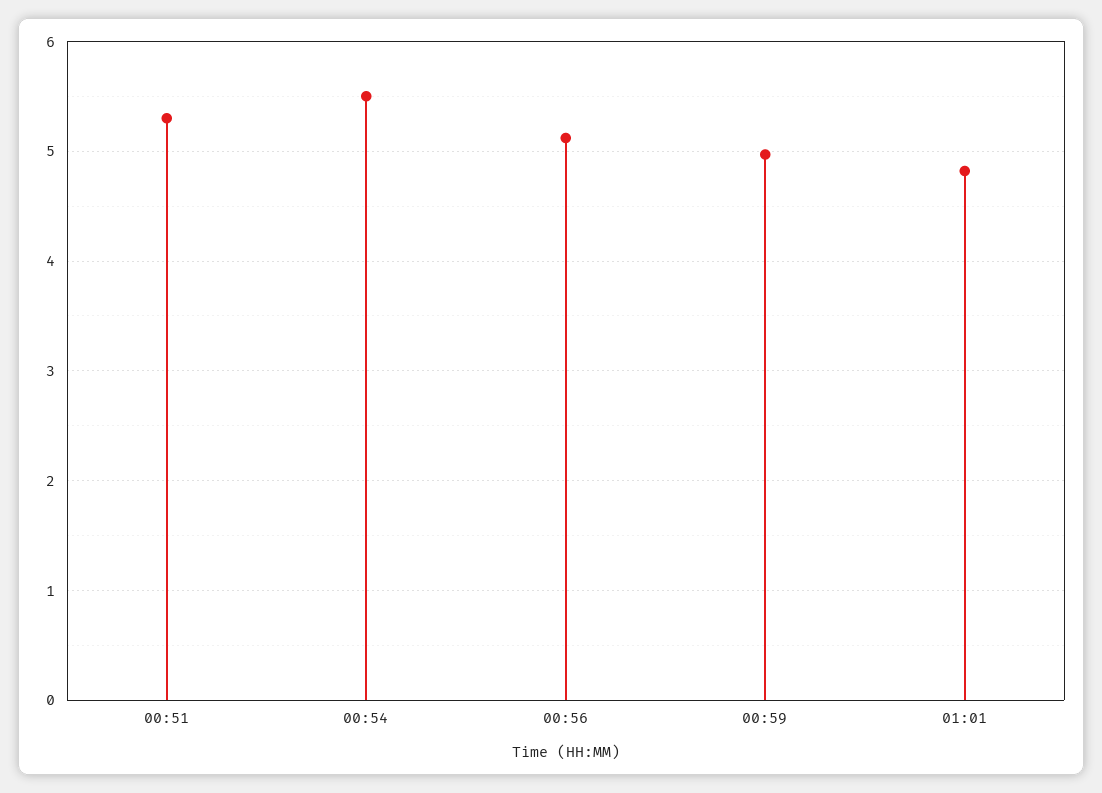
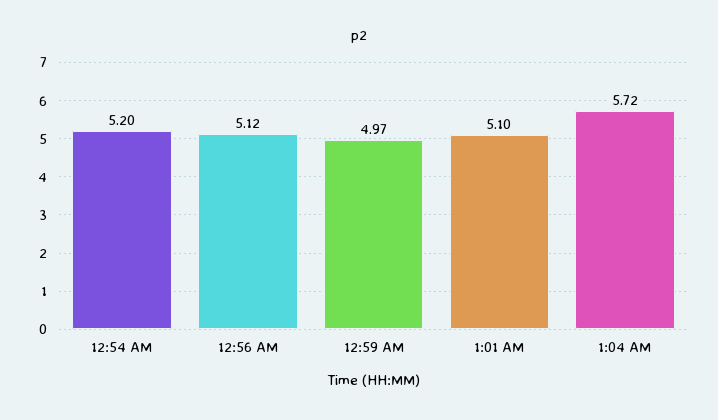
00:51: 5.3 -> none
00:54: 5.5 -> 5.2
01:01: 4.8 -> 5.1
1:04 AM: none -> 5.72

